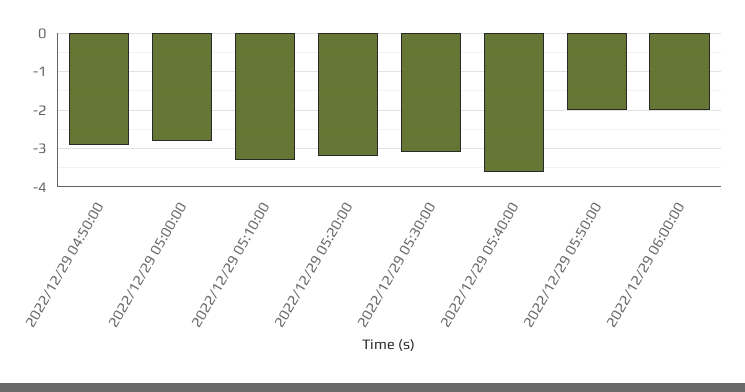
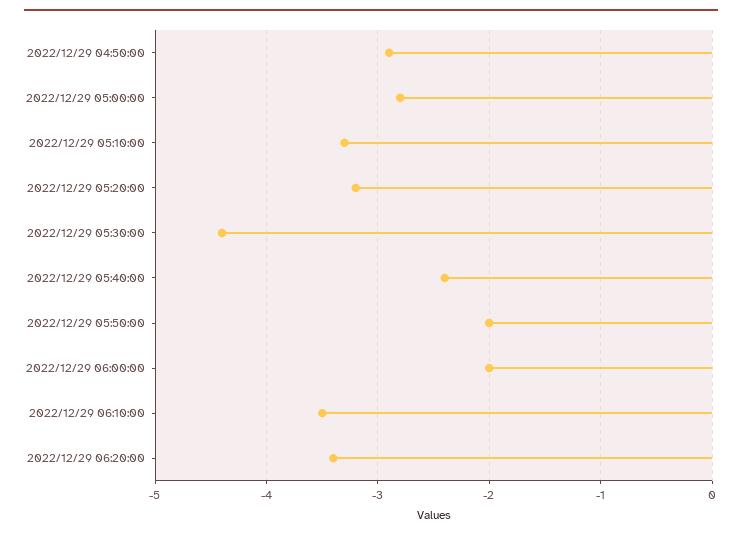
2022/12/29 05:30:00: -3 -> -4.4
2022/12/29 05:40:00: -3.5 -> -2.4
2022/12/29 06:10:00: none -> -3.5
2022/12/29 06:20:00: none -> -3.4

